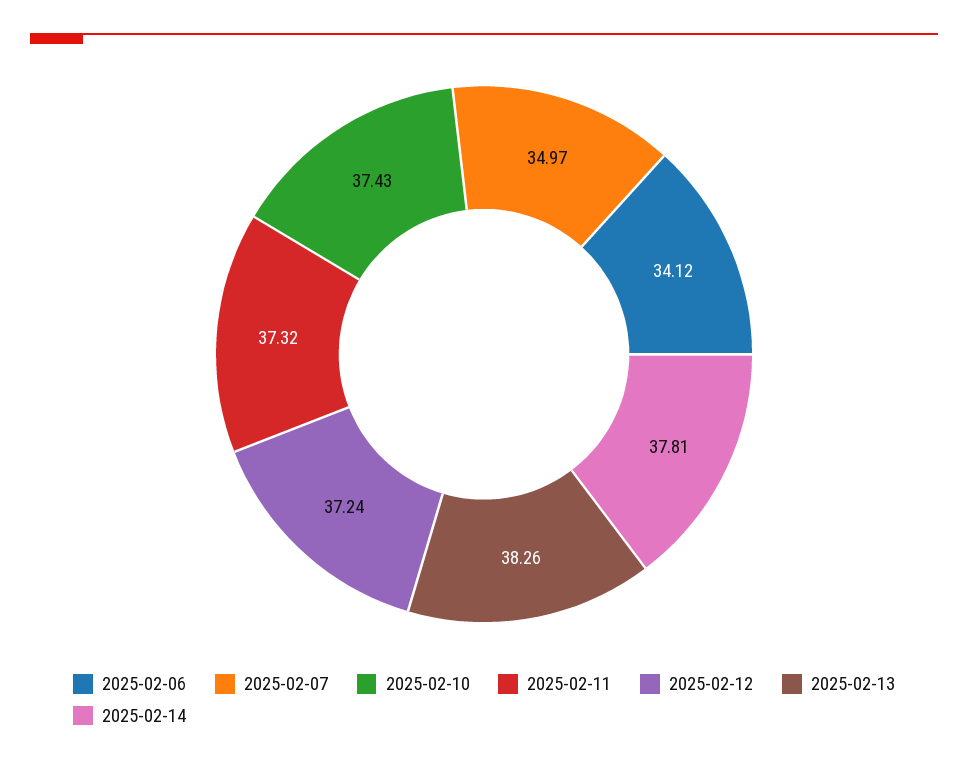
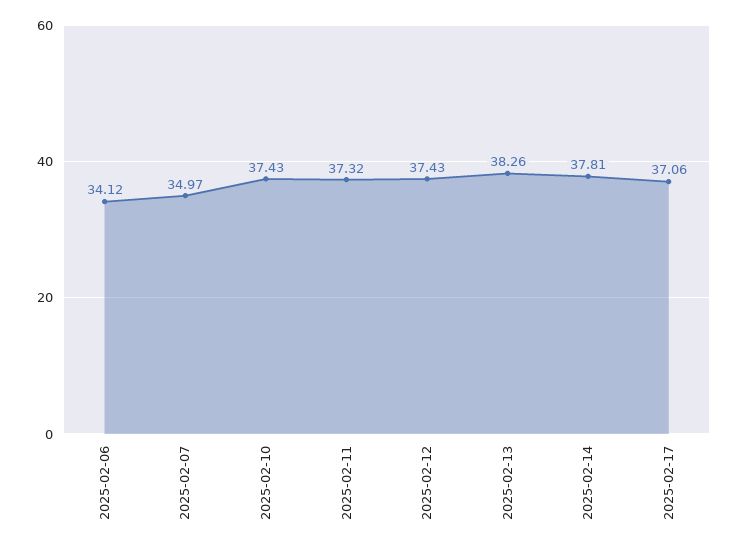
2025-02-12: 37.24 -> 37.43
2025-02-17: none -> 37.06

